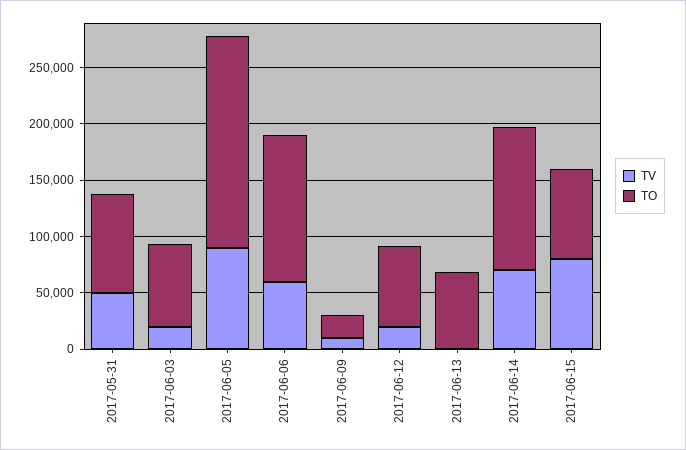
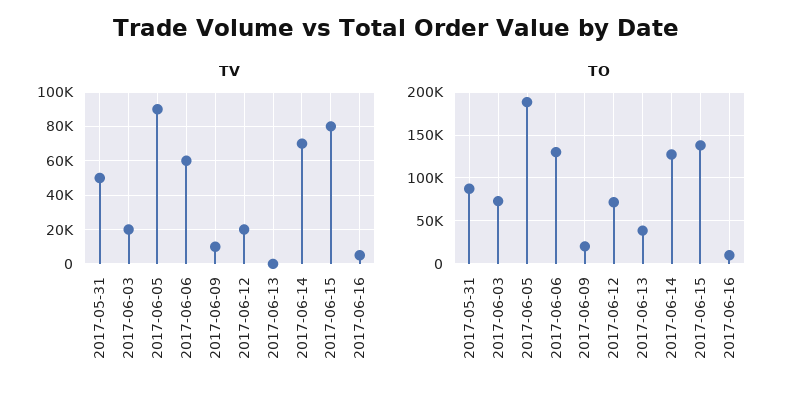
TO, 2017-06-13: 70000 -> 40000
TO, 2017-06-15: 80000 -> 140000
TV, 2017-06-16: none -> 5000
TO, 2017-06-16: none -> 10000

